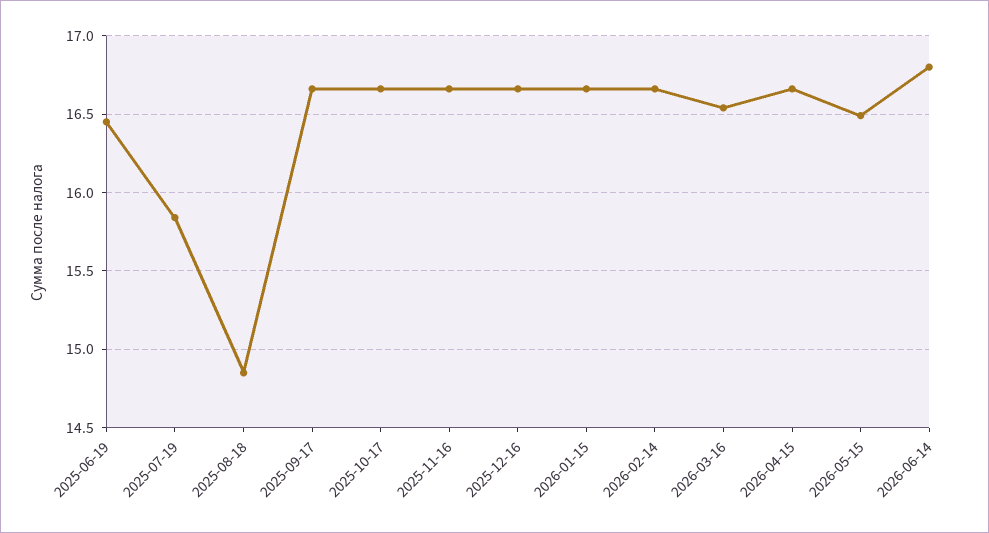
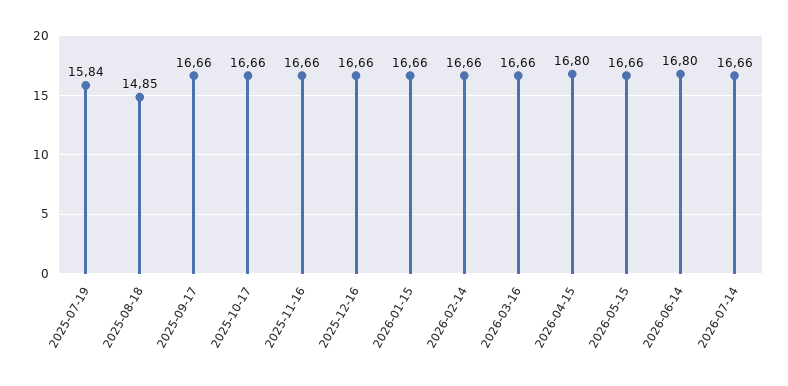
2025-06-19: 16.45 -> none
2026-03-16: 16.55 -> 16.66
2026-04-15: 16.65 -> 16.8
2026-05-15: 16.5 -> 16.66
2026-07-14: none -> 16.66

